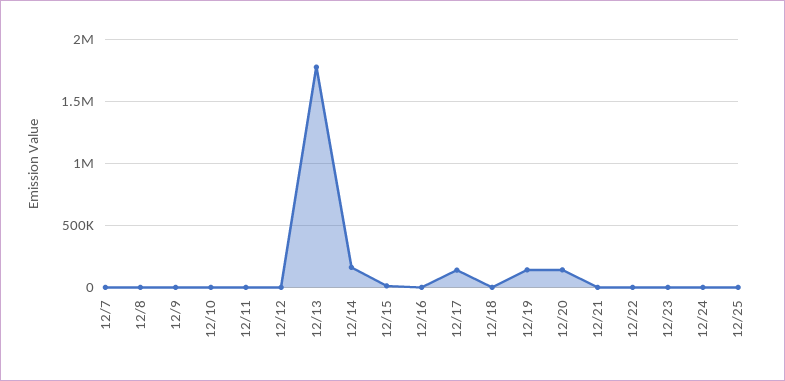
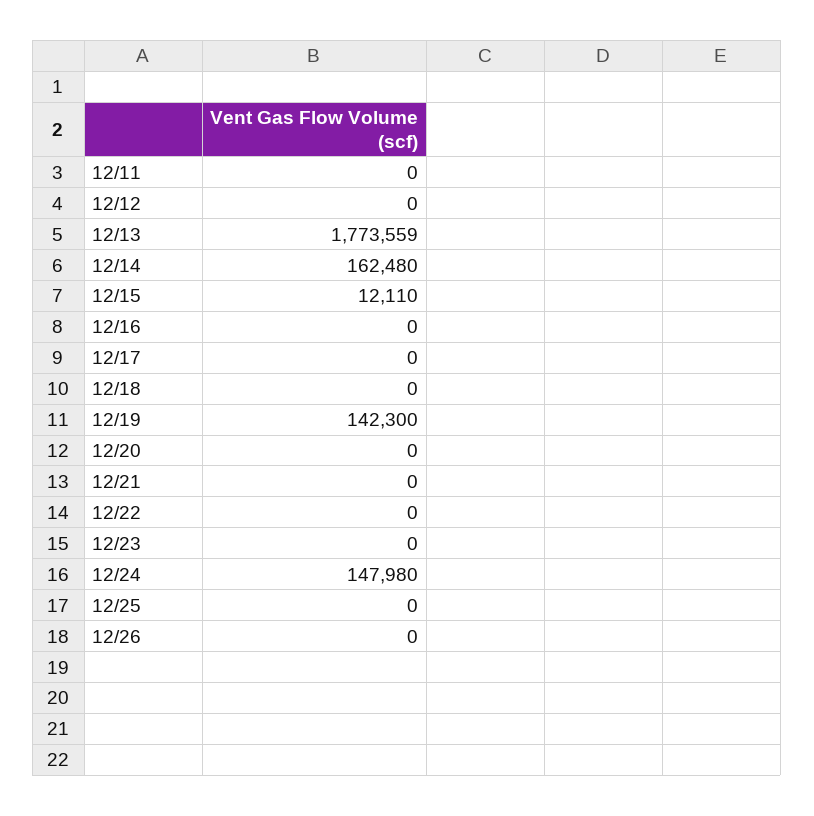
12/7: 0 -> none
12/8: 0 -> none
12/9: 0 -> none
12/10: 0 -> none
12/17: 150000 -> 0
12/20: 150000 -> 0
12/24: 0 -> 147980
12/26: none -> 0

